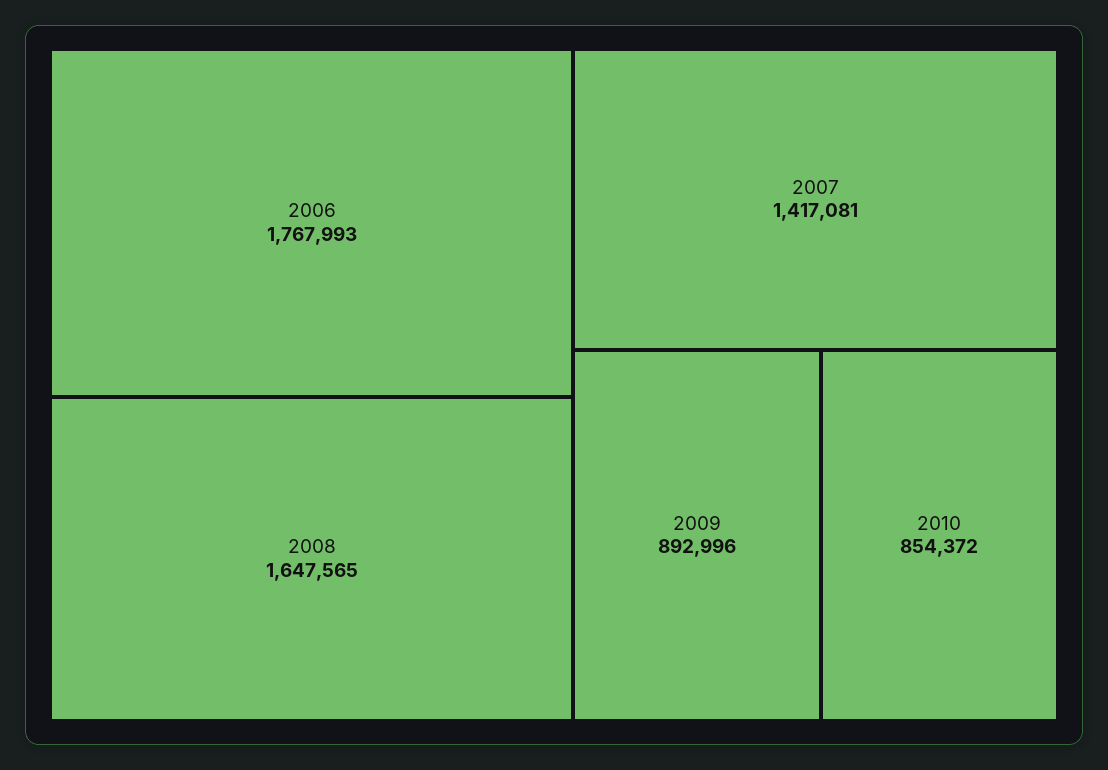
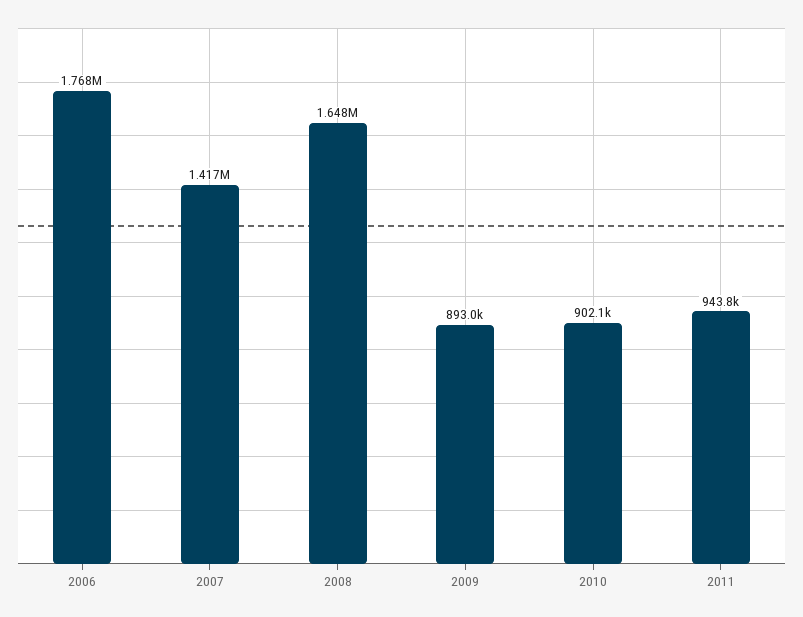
2010: 854372 -> 902100
2011: none -> 943800

